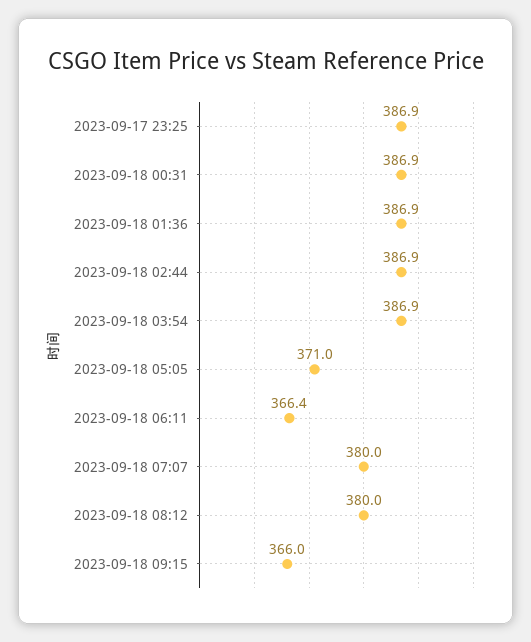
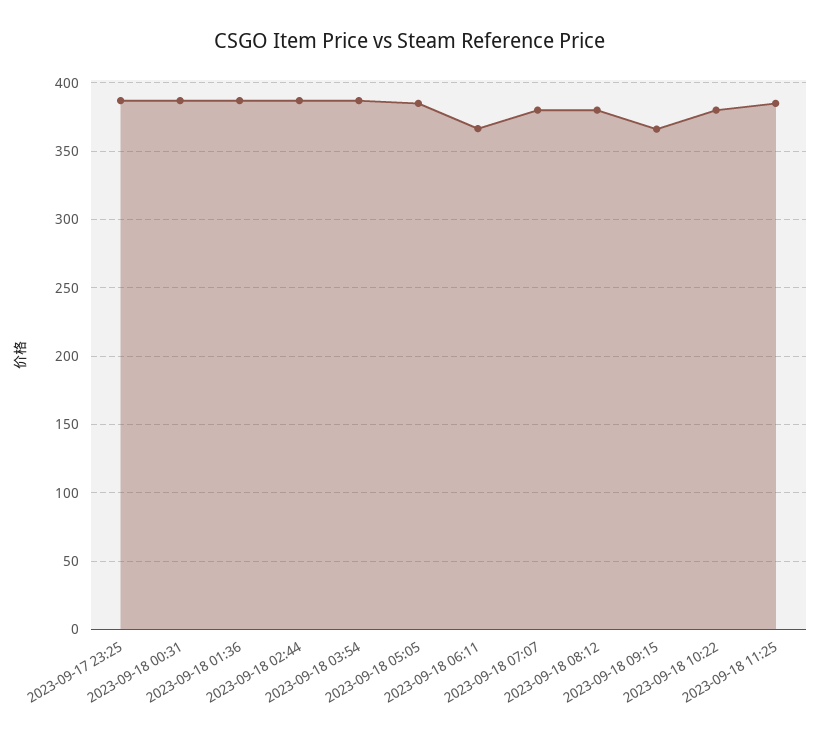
2023-09-18 05:05: 371 -> 385
2023-09-18 10:22: none -> 380
2023-09-18 11:25: none -> 385

